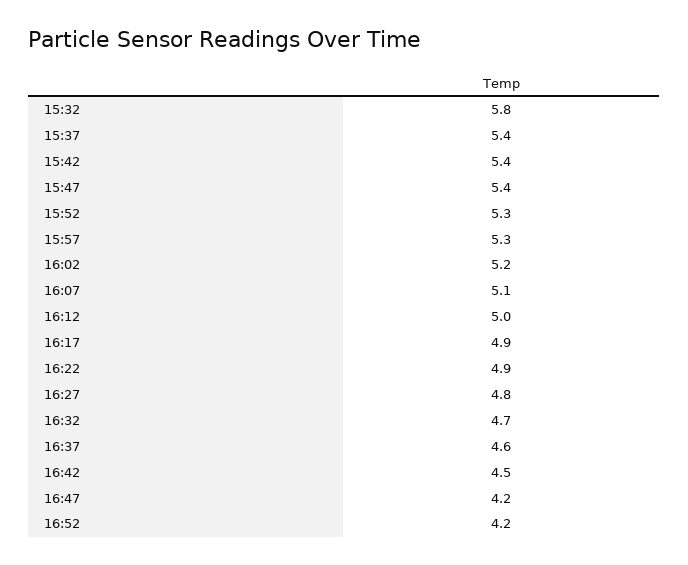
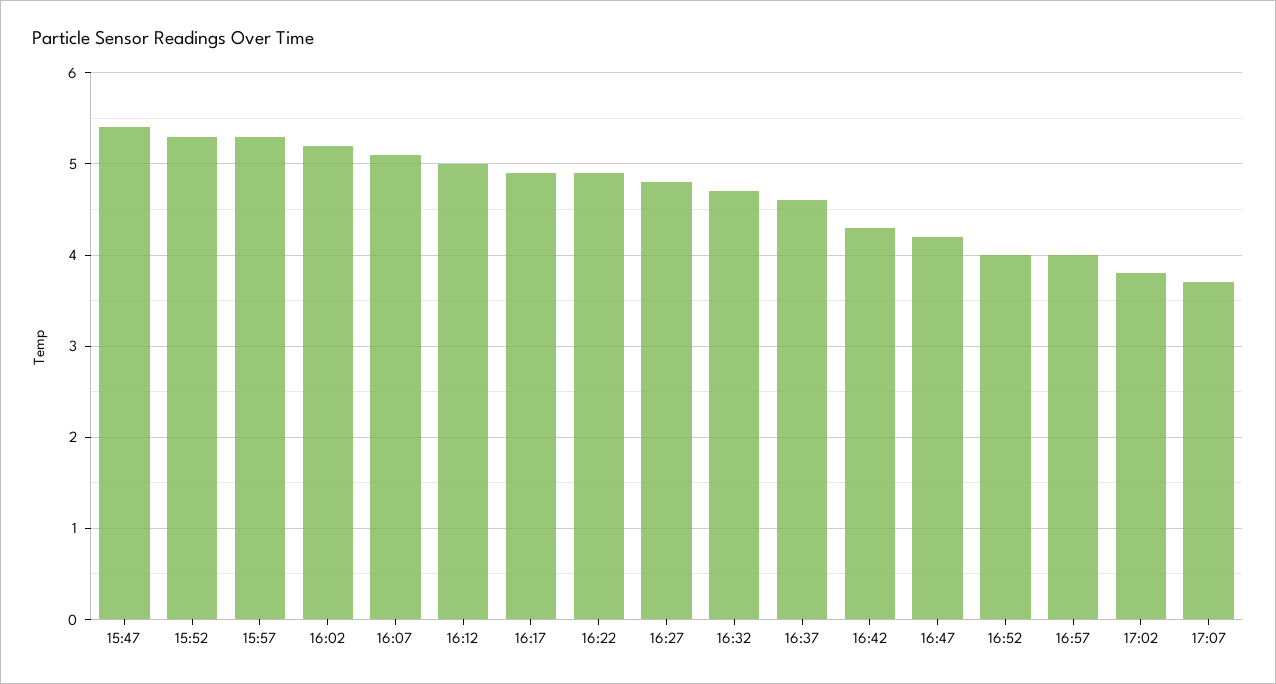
15:32: 5.8 -> none
15:37: 5.4 -> none
15:42: 5.4 -> none
16:42: 4.5 -> 4.3
16:52: 4.2 -> 4
16:57: none -> 4
17:02: none -> 3.8
17:07: none -> 3.7

